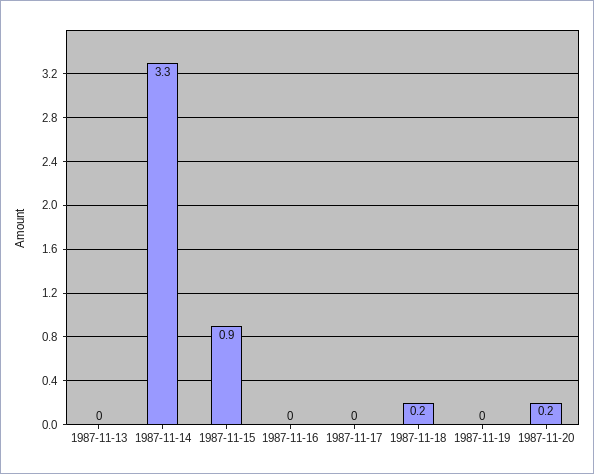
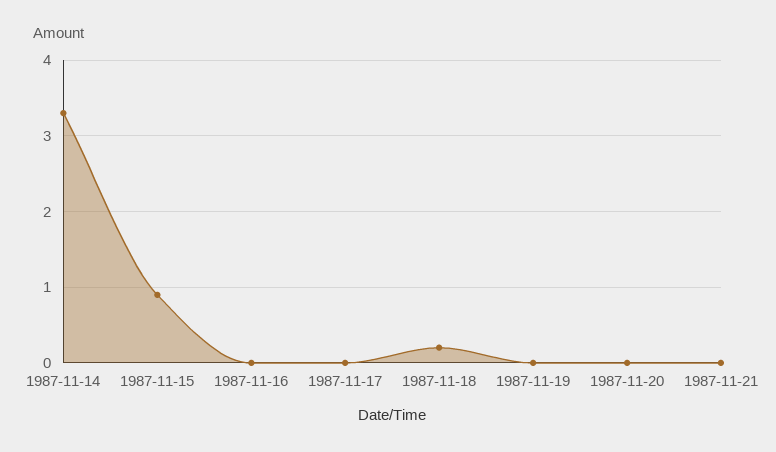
1987-11-13: 0 -> none
1987-11-20: 0.2 -> 0
1987-11-21: none -> 0

